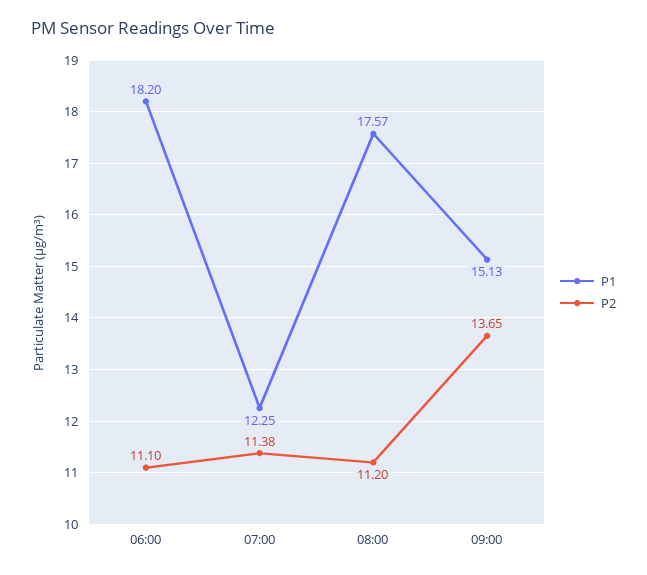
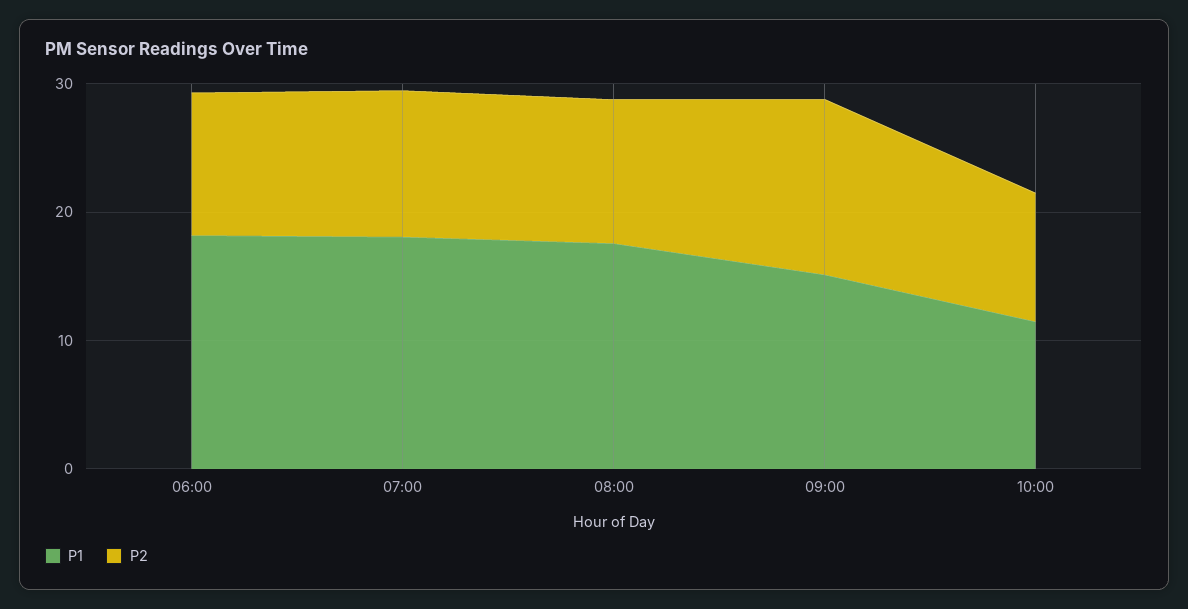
P1, 07:00: 12.25 -> 18
P1, 10:00: none -> 12
P2, 10:00: none -> 10

